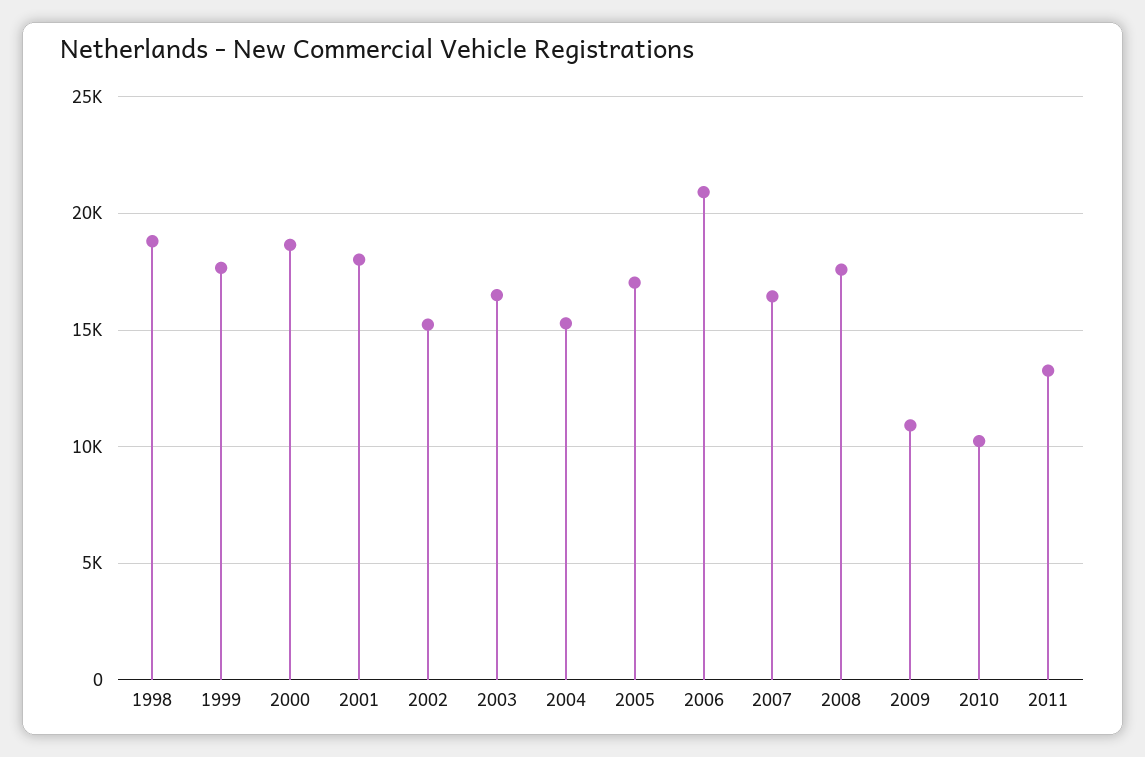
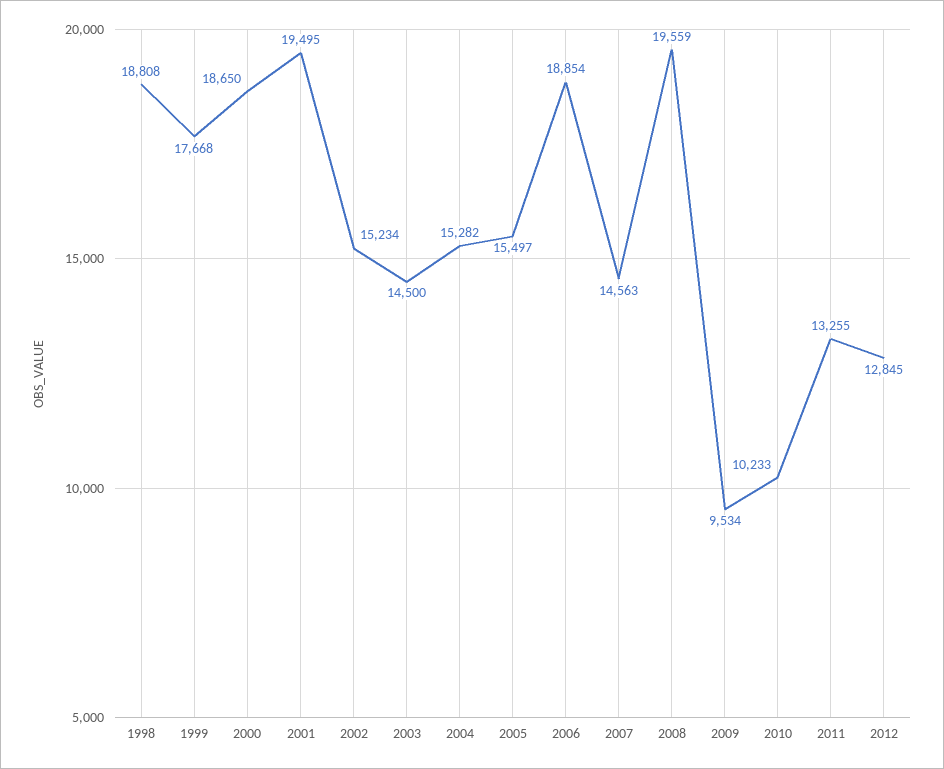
2001: 18000 -> 19495
2003: 16500 -> 14500
2005: 17000 -> 15497
2006: 21000 -> 18854
2007: 16500 -> 14563
2008: 17500 -> 19559
2009: 11000 -> 9534
2012: none -> 12845

